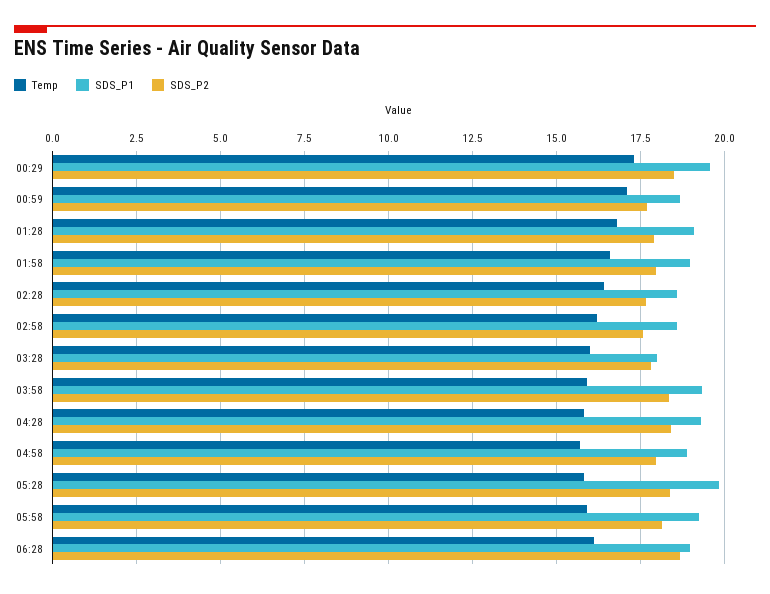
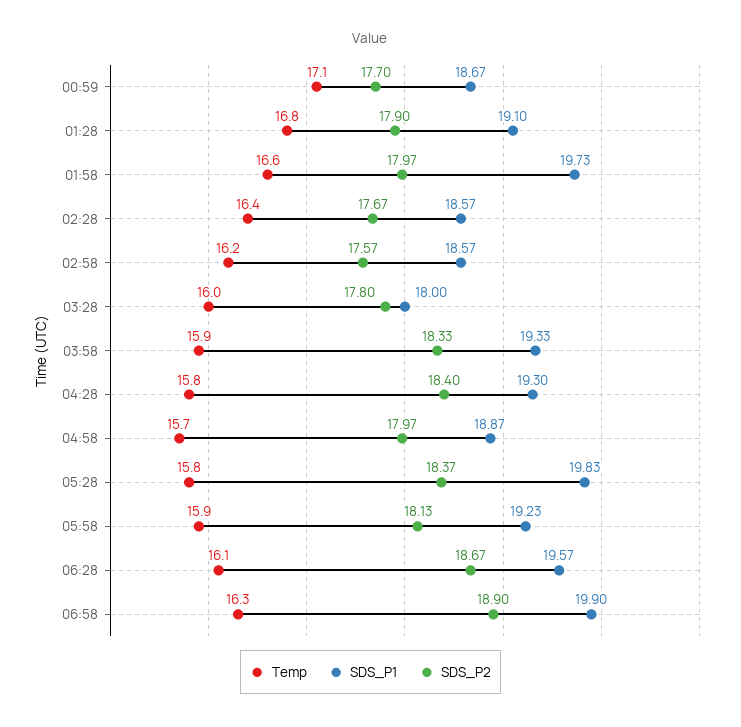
Temp, 00:29: 17.25 -> none
SDS_P1, 00:29: 19.5 -> none
SDS_P2, 00:29: 18.5 -> none
SDS_P1, 01:58: 19 -> 19.73
SDS_P1, 06:28: 19 -> 19.57
Temp, 06:58: none -> 16.3
SDS_P1, 06:58: none -> 19.9
SDS_P2, 06:58: none -> 18.9

